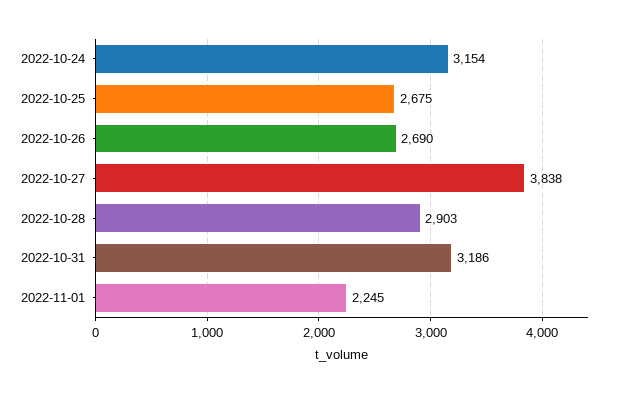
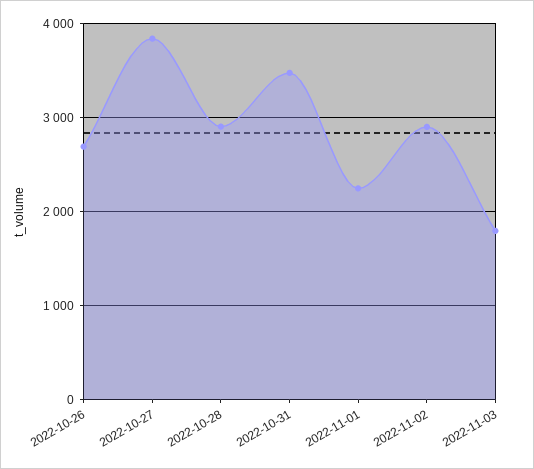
2022-10-24: 3154 -> none
2022-10-25: 2675 -> none
2022-10-31: 3186 -> 3500
2022-11-02: none -> 2900
2022-11-03: none -> 1800

